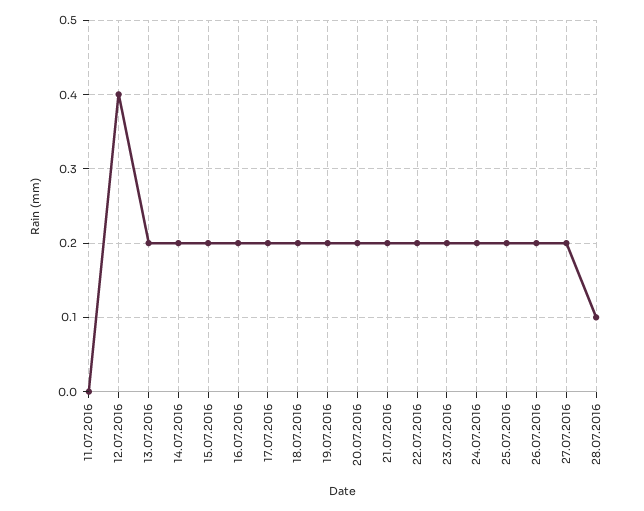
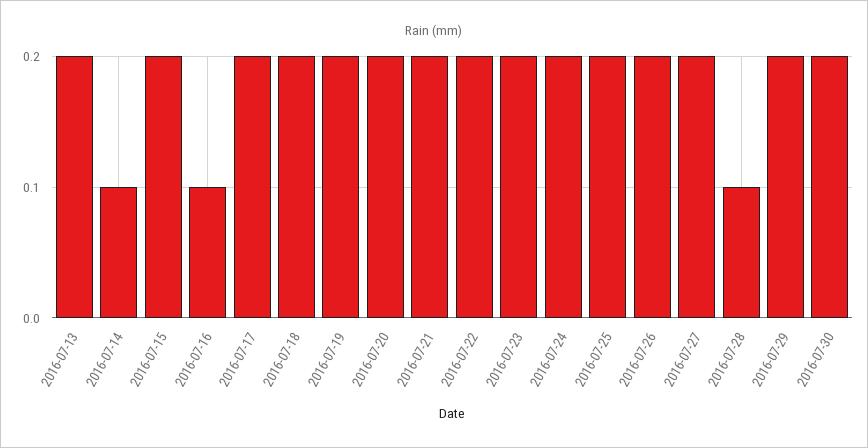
11.07.2016: 0 -> none
12.07.2016: 0.4 -> none
14.07.2016: 0.2 -> 0.1
16.07.2016: 0.2 -> 0.1
2016-07-29: none -> 0.2
2016-07-30: none -> 0.2

